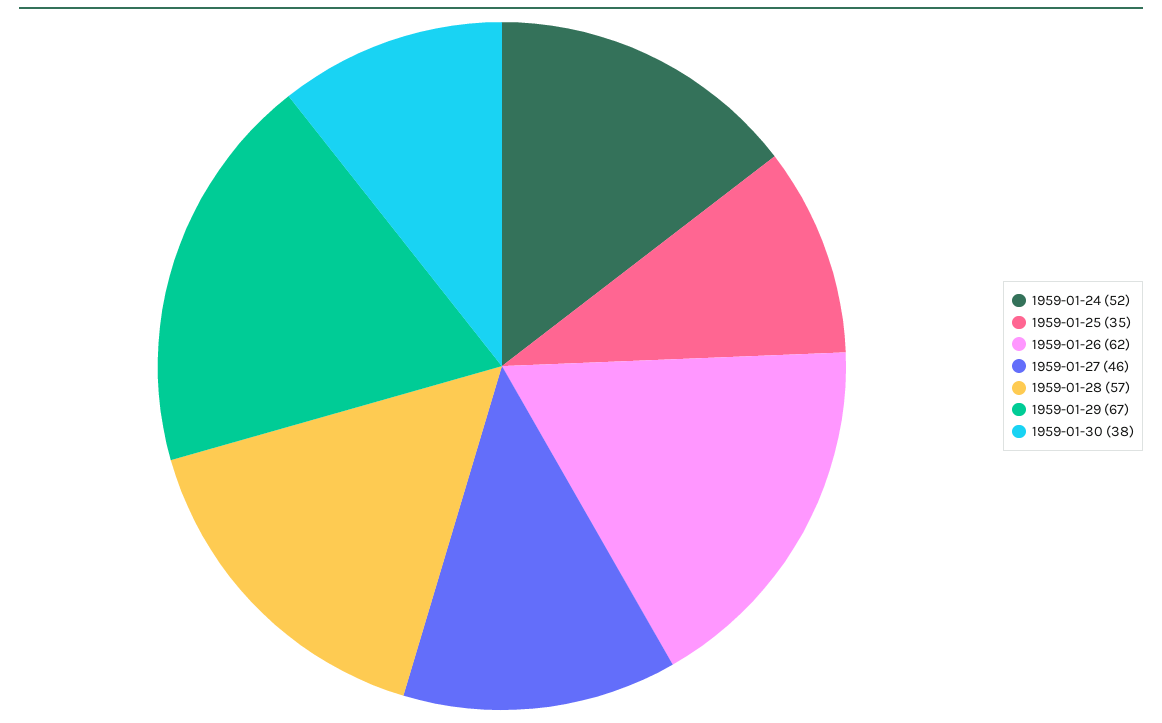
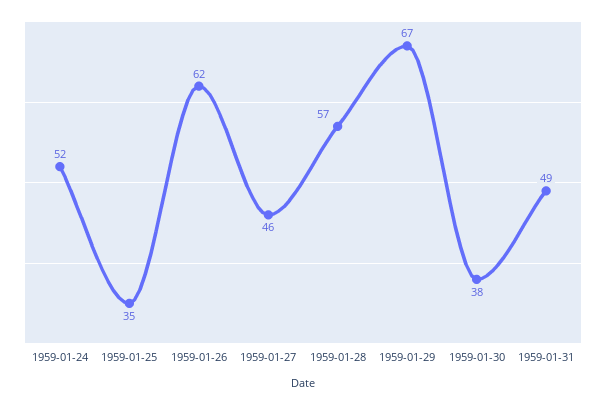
1959-01-31: none -> 49

